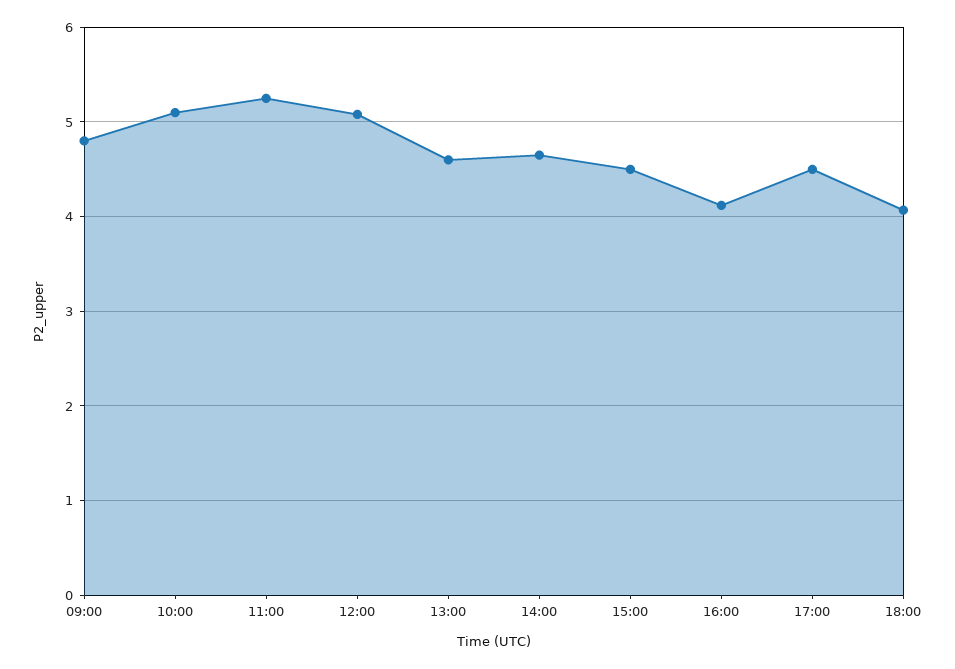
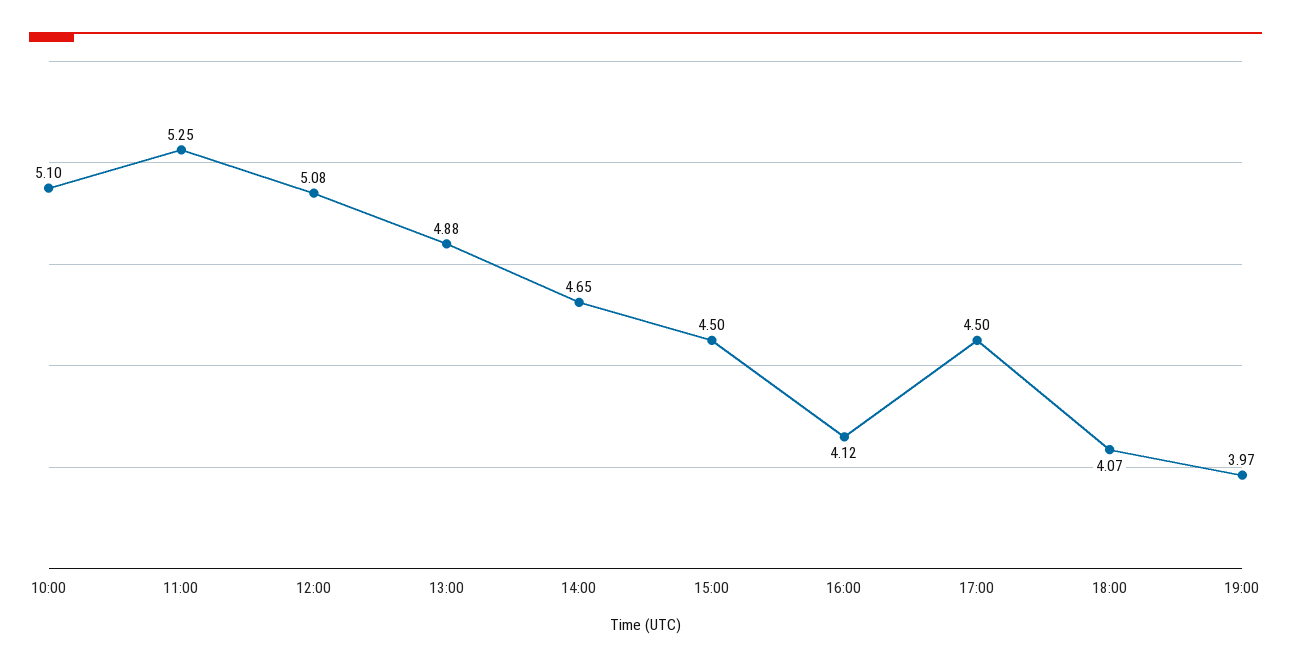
09:00: 4.8 -> none
13:00: 4.6 -> 4.88
19:00: none -> 3.97

